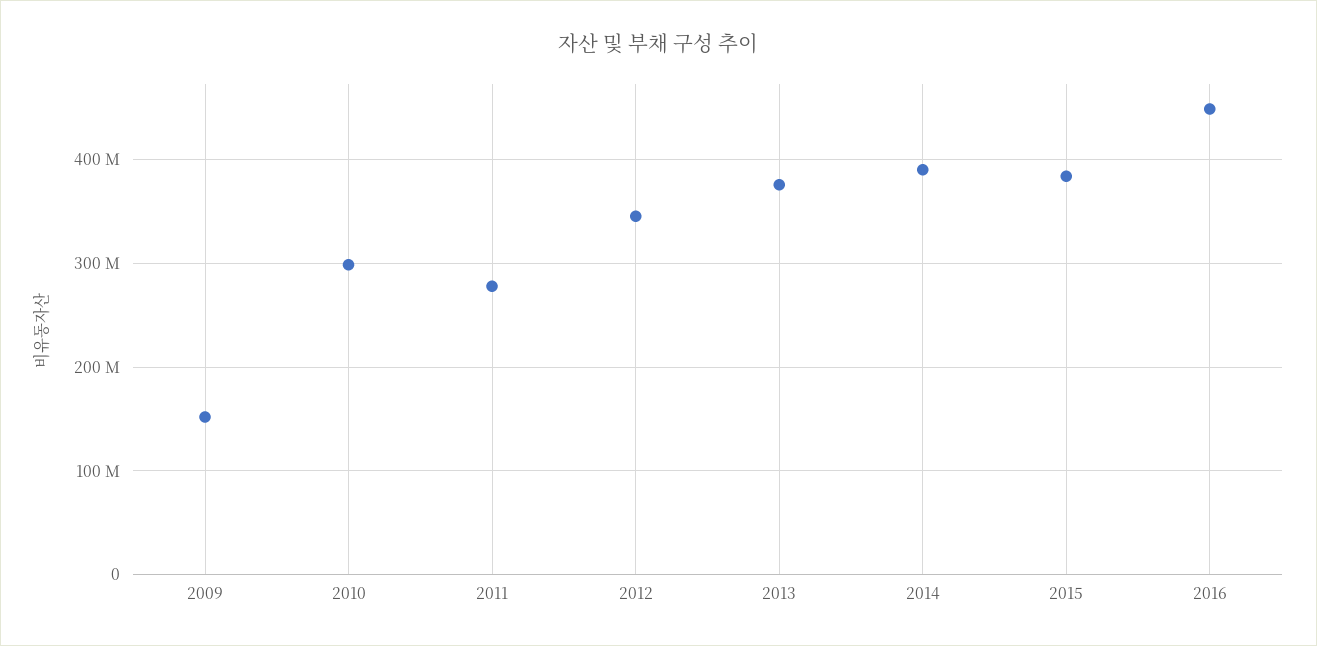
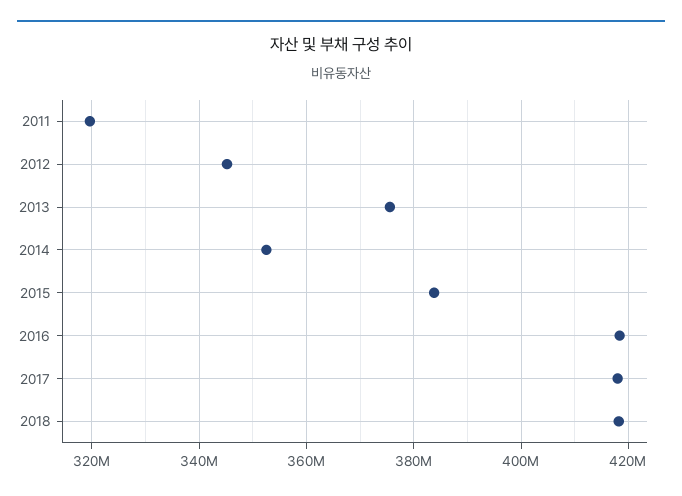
2009: 150000000 -> none
2010: 300000000 -> none
2011: 280000000 -> 320000000
2014: 390000000 -> 352000000
2016: 450000000 -> 418000000
2017: none -> 418000000
2018: none -> 418000000

